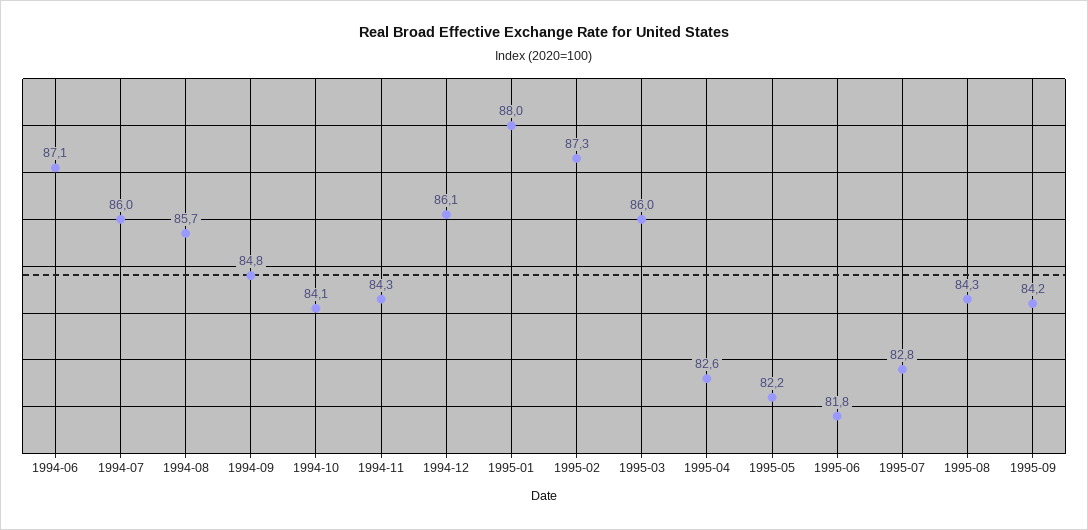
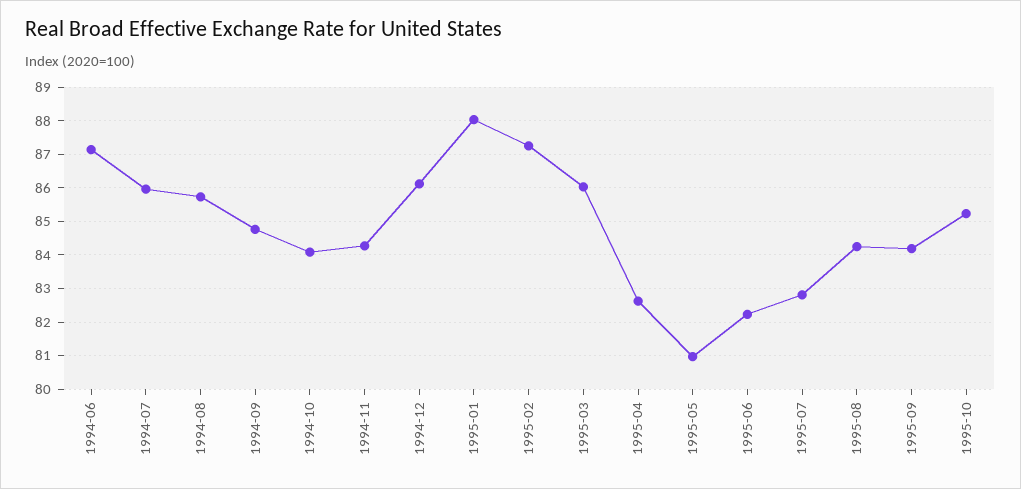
1995-05: 82.2 -> 81
1995-06: 81.8 -> 82.2
1995-10: none -> 85.2

